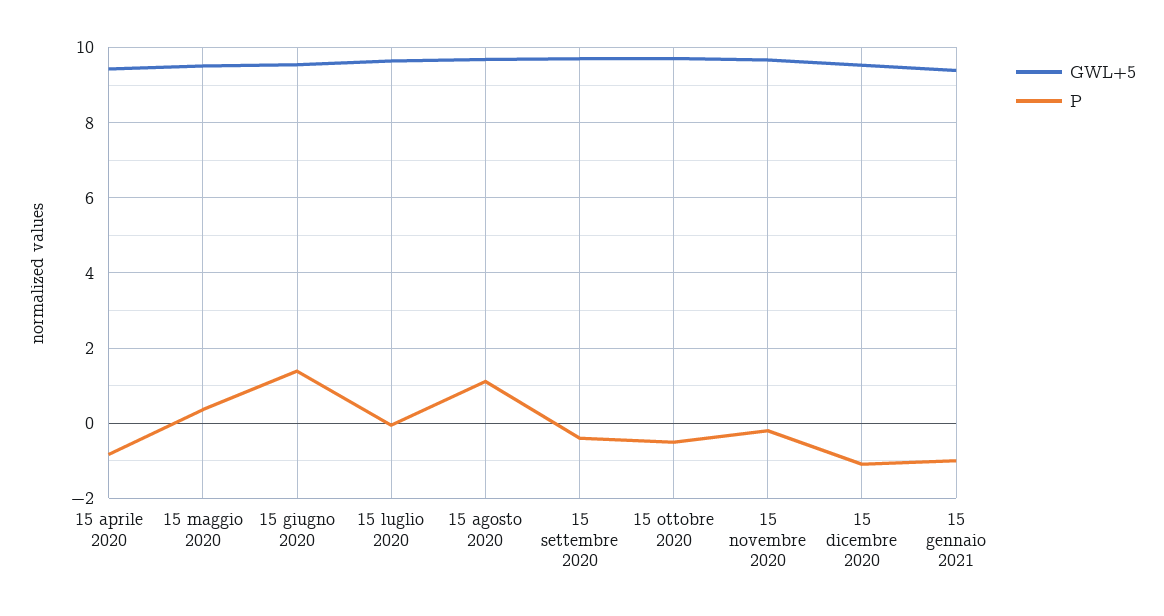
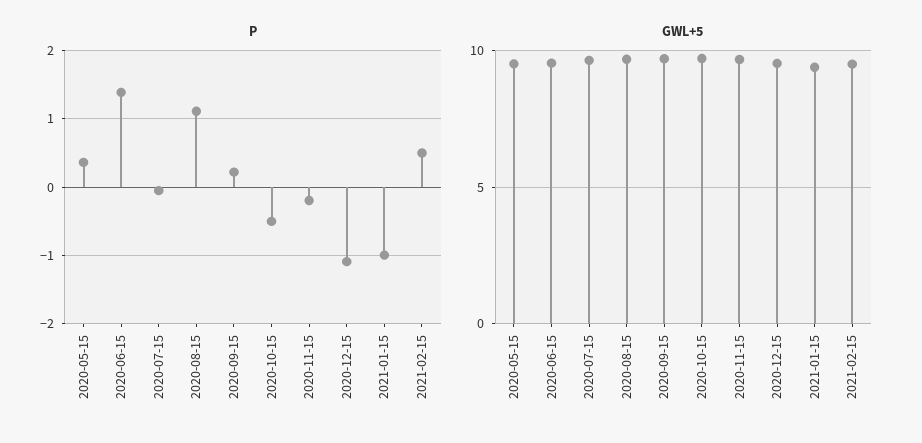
GWL+5, 15 aprile 2020: 9.4 -> none
P, 15 aprile 2020: -0.8 -> none
P, 15 settembre 2020: -0.4 -> 0.2
P, 2021-02-15: none -> 0.5
GWL+5, 2021-02-15: none -> 9.5

